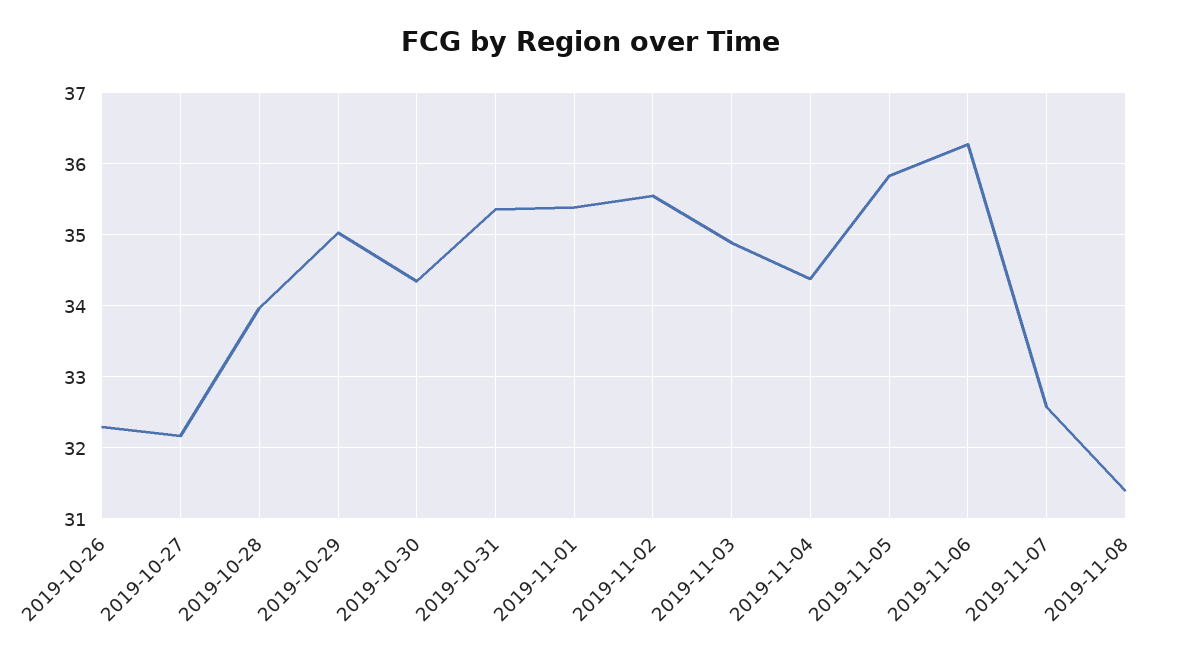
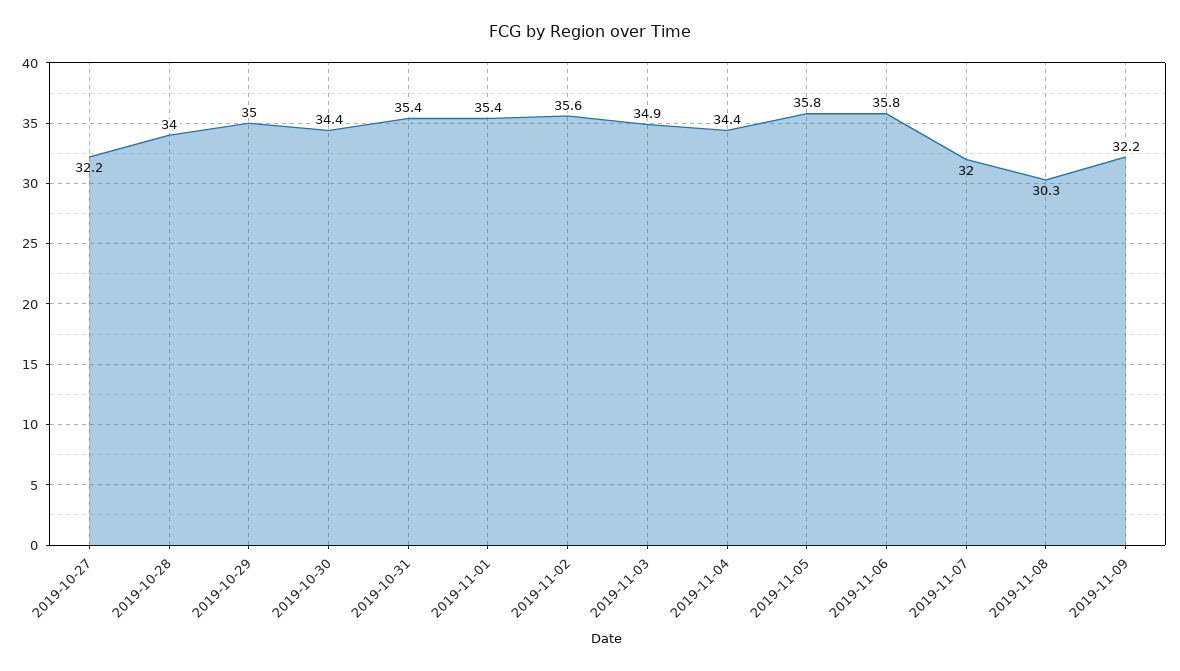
2019-10-26: 32.3 -> none
2019-11-06: 36.3 -> 35.8
2019-11-07: 32.6 -> 32
2019-11-08: 31.4 -> 30.3
2019-11-09: none -> 32.2

